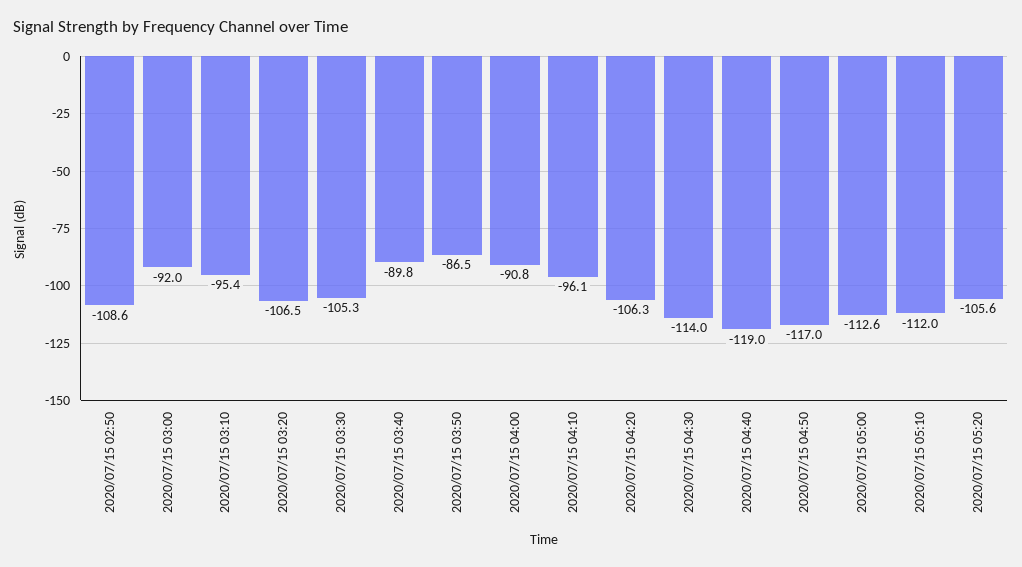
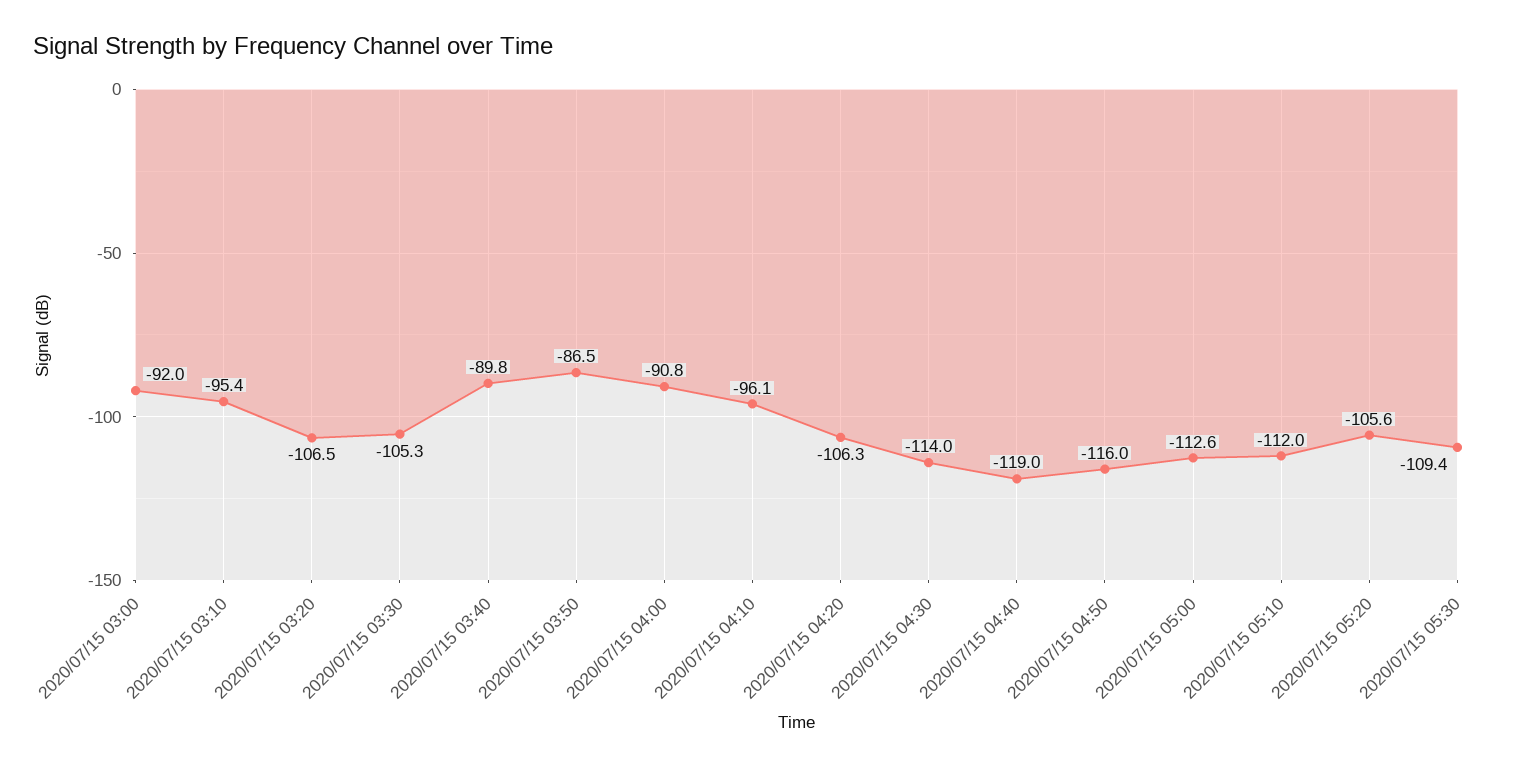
2020/07/15 02:50: -108.6 -> none
2020/07/15 04:50: -117 -> -116
2020/07/15 05:30: none -> -109.4

